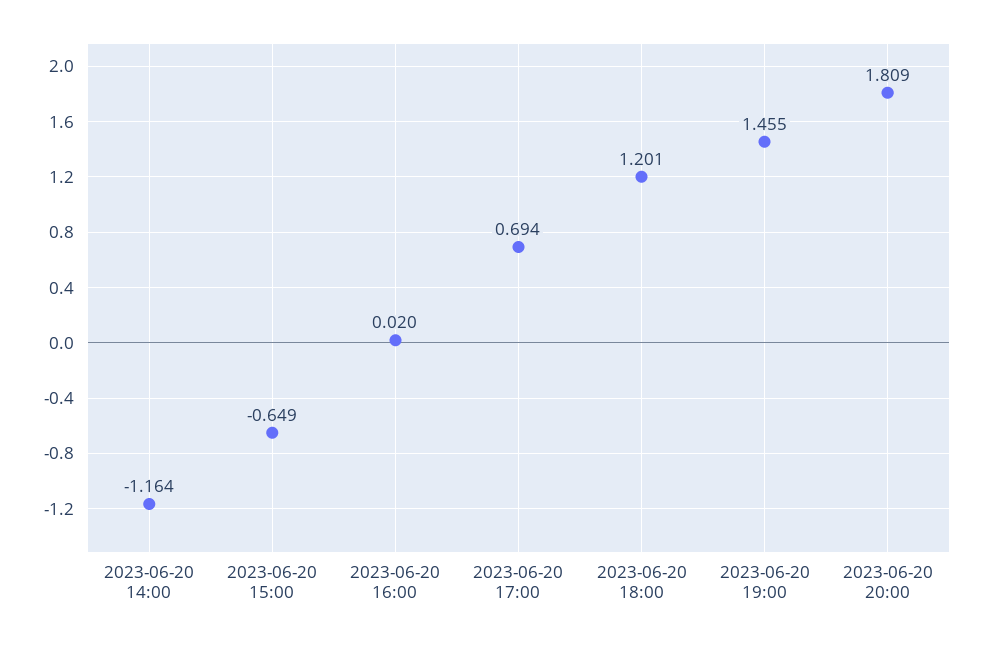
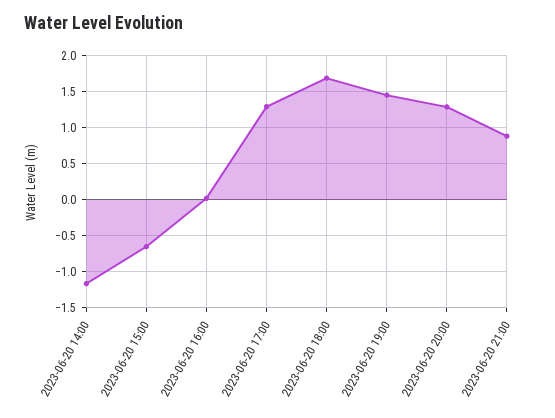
2023-06-20 17:00: 0.694 -> 1.3
2023-06-20 18:00: 1.201 -> 1.7
2023-06-20 20:00: 1.809 -> 1.3
2023-06-20 21:00: none -> 0.9

